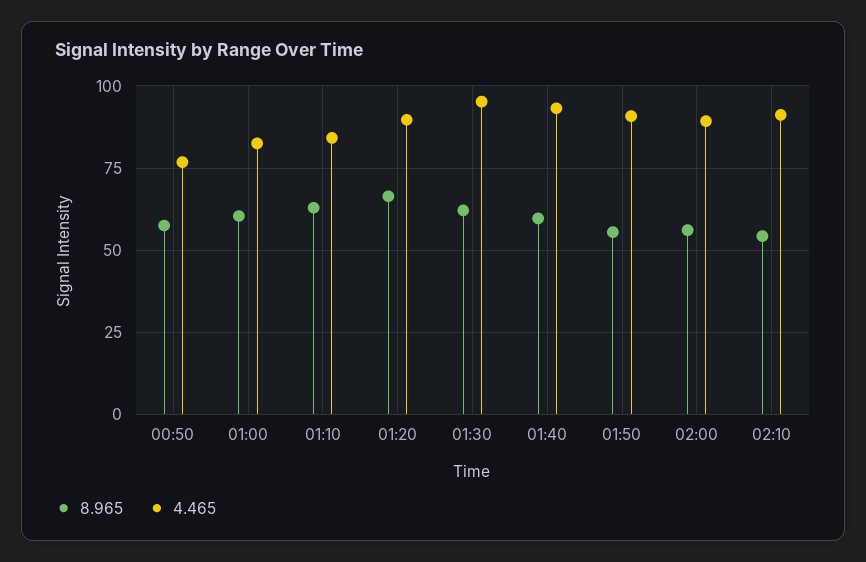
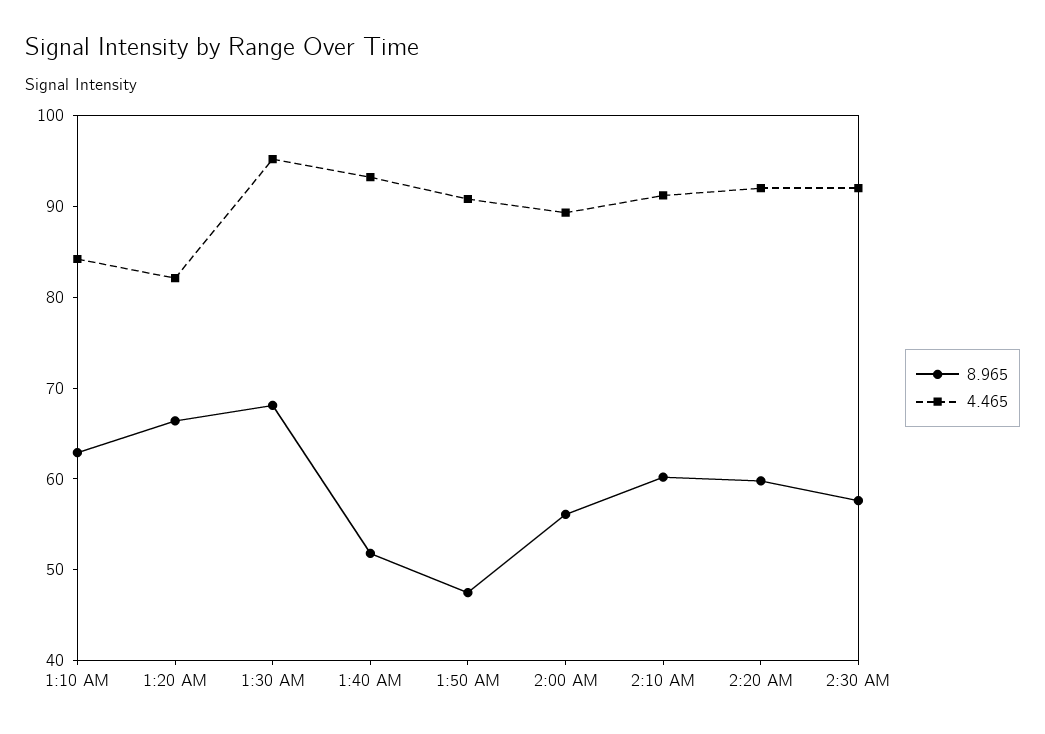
8.965, 00:50: 57.5 -> none
4.465, 00:50: 77.5 -> none
8.965, 01:00: 60 -> none
4.465, 01:00: 82.5 -> none
4.465, 01:20: 90 -> 82
8.965, 01:30: 62.5 -> 68
8.965, 01:40: 60 -> 52
8.965, 01:50: 55 -> 48
8.965, 02:10: 55 -> 60
8.965, 2:20 AM: none -> 60
4.465, 2:20 AM: none -> 92
8.965, 2:30 AM: none -> 58
4.465, 2:30 AM: none -> 92

